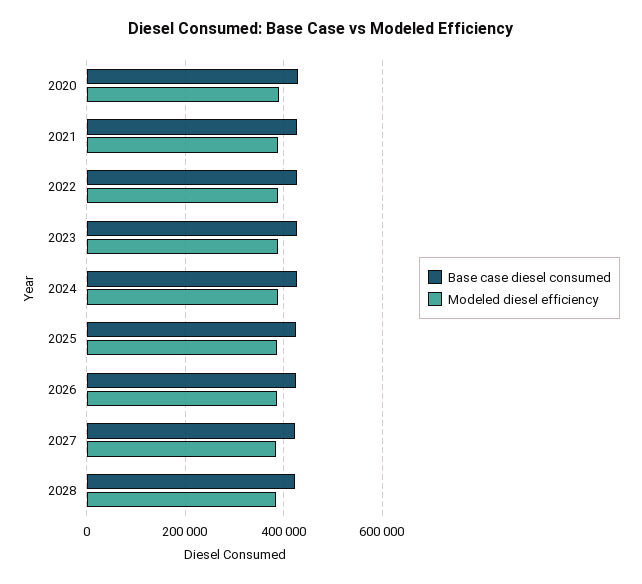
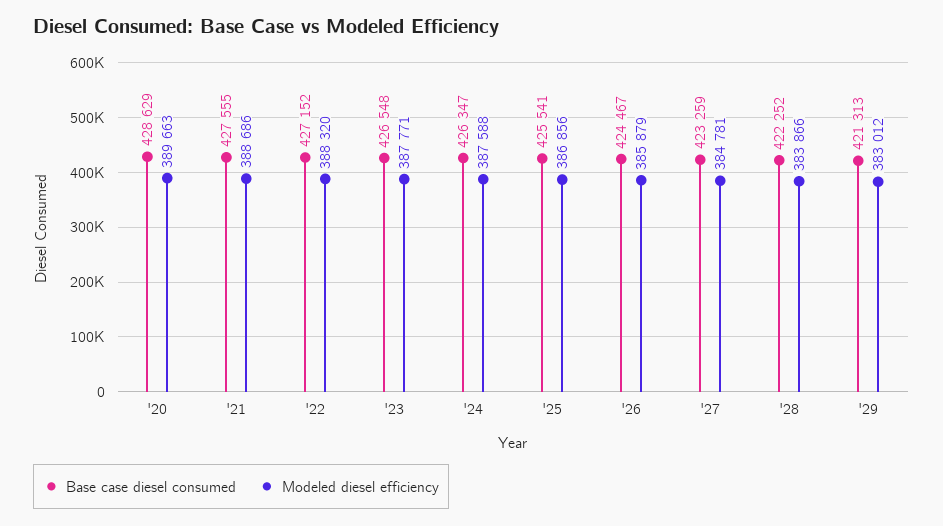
Base case diesel consumed, '29: none -> 421313
Modeled diesel efficiency, '29: none -> 383012

